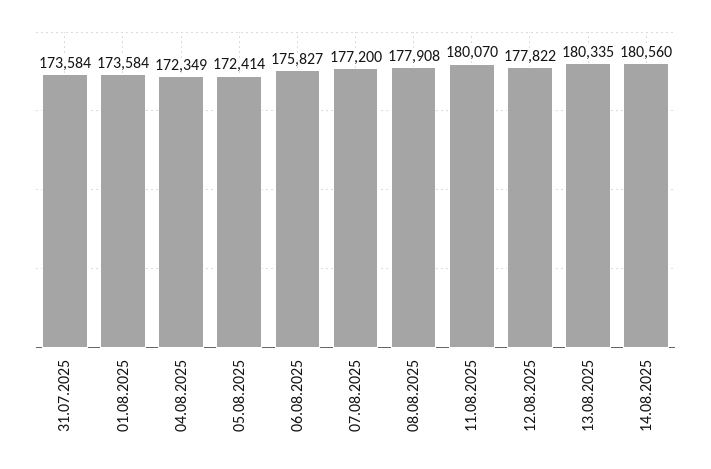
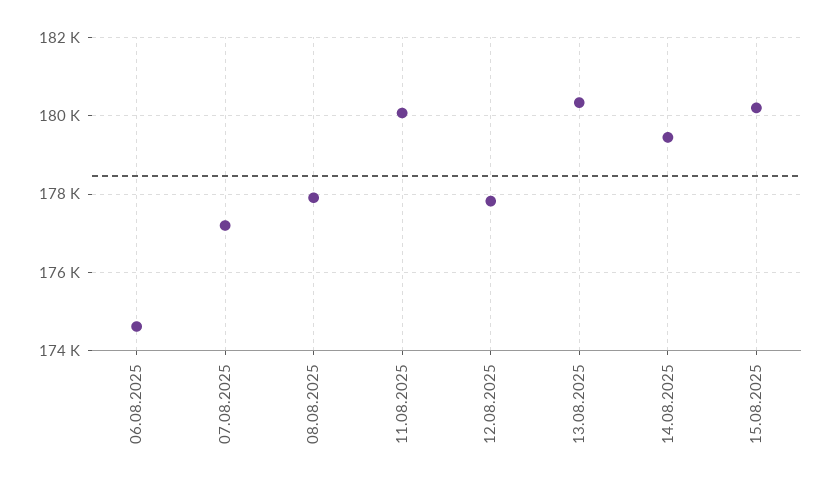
31.07.2025: 173584 -> none
01.08.2025: 173584 -> none
04.08.2025: 172349 -> none
05.08.2025: 172414 -> none
06.08.2025: 175827 -> 174600
14.08.2025: 180560 -> 179400
15.08.2025: none -> 180200

